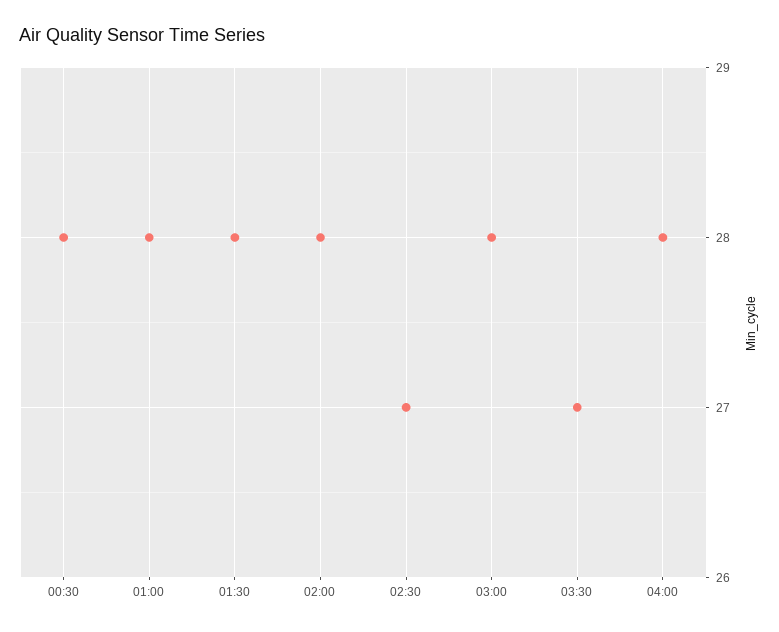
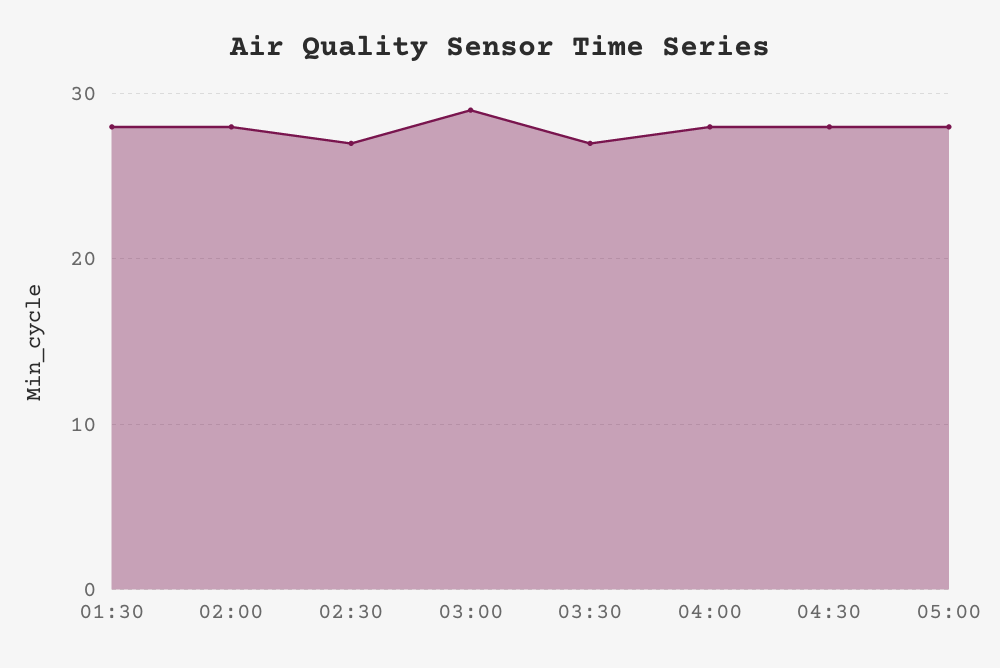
00:30: 28 -> none
01:00: 28 -> none
03:00: 28 -> 29
04:30: none -> 28
05:00: none -> 28

